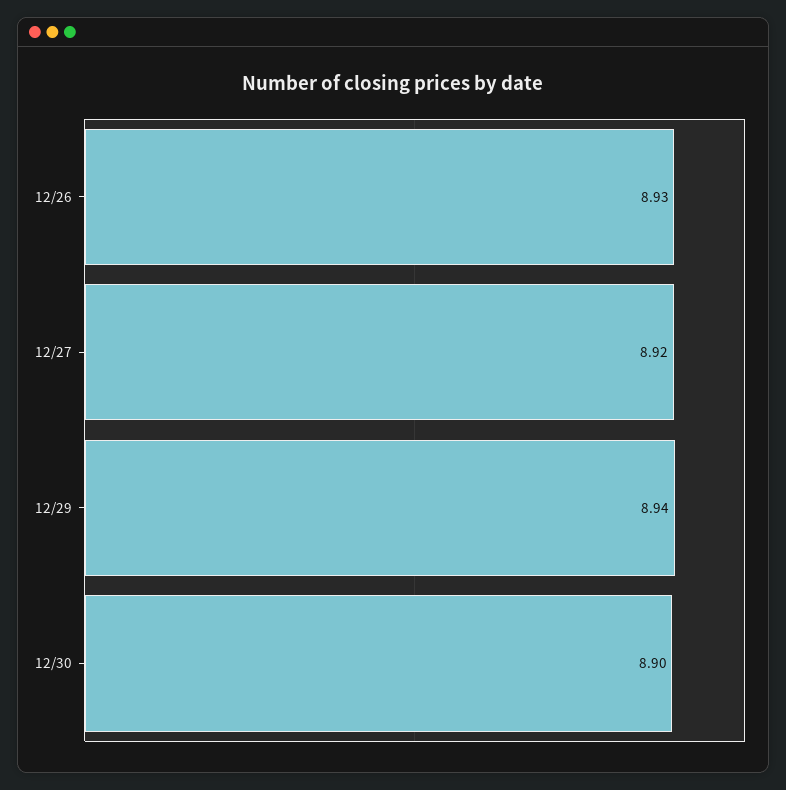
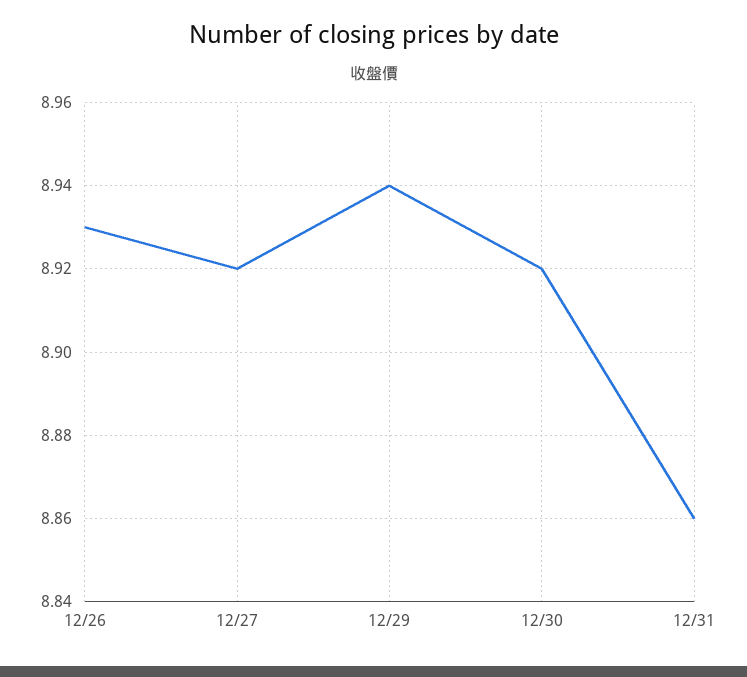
12/30: 8.9 -> 8.92
12/31: none -> 8.86

